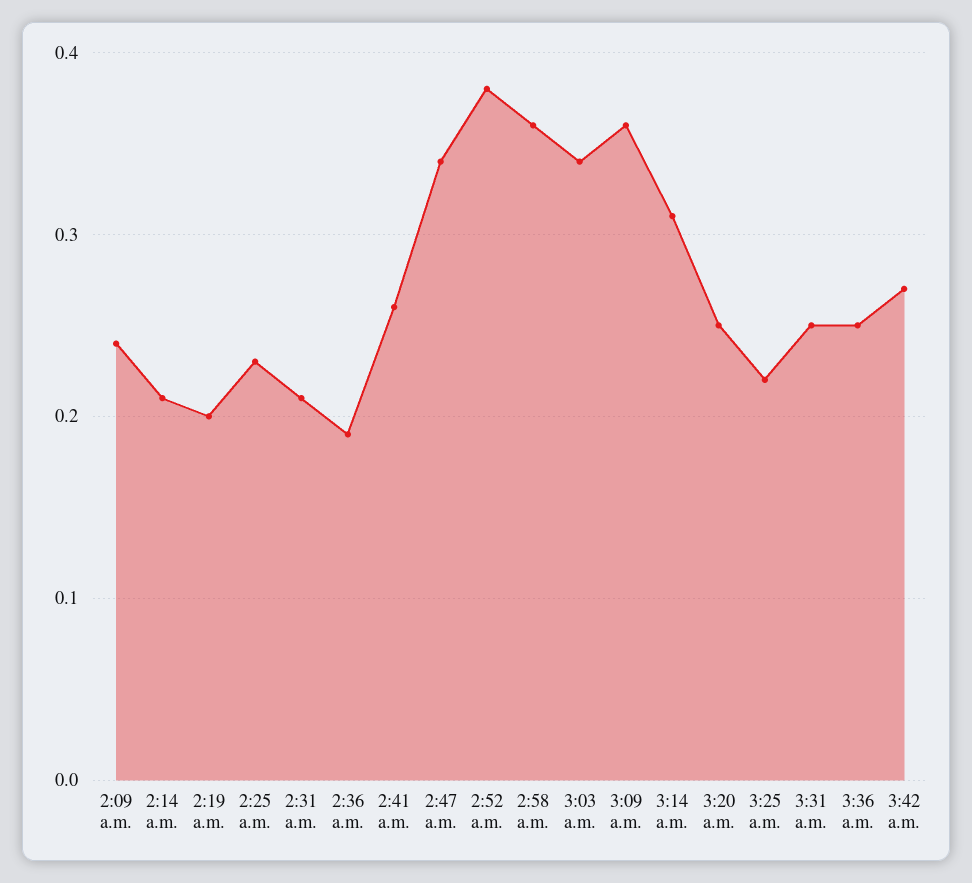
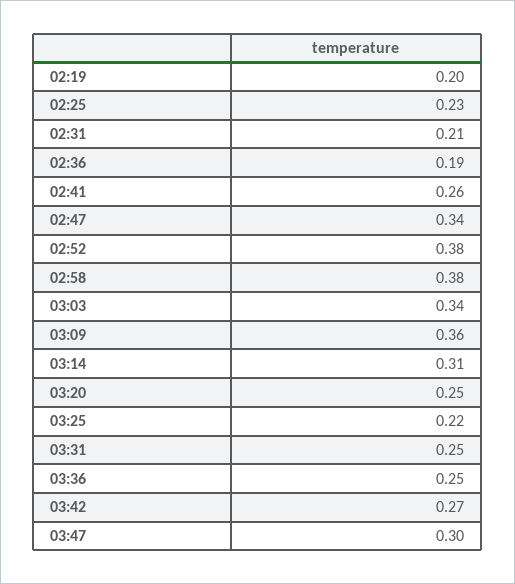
2:09 a.m.: 0.24 -> none
2:14 a.m.: 0.21 -> none
2:58 a.m.: 0.36 -> 0.38
03:47: none -> 0.3

